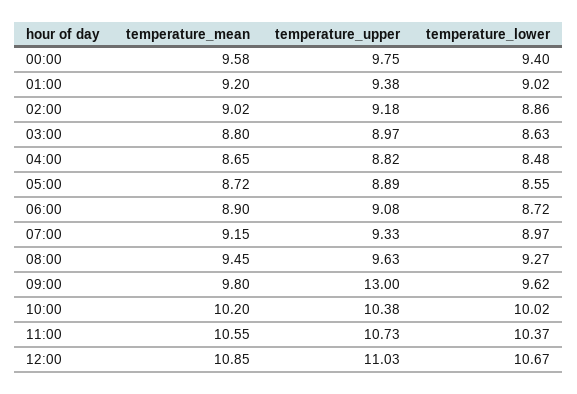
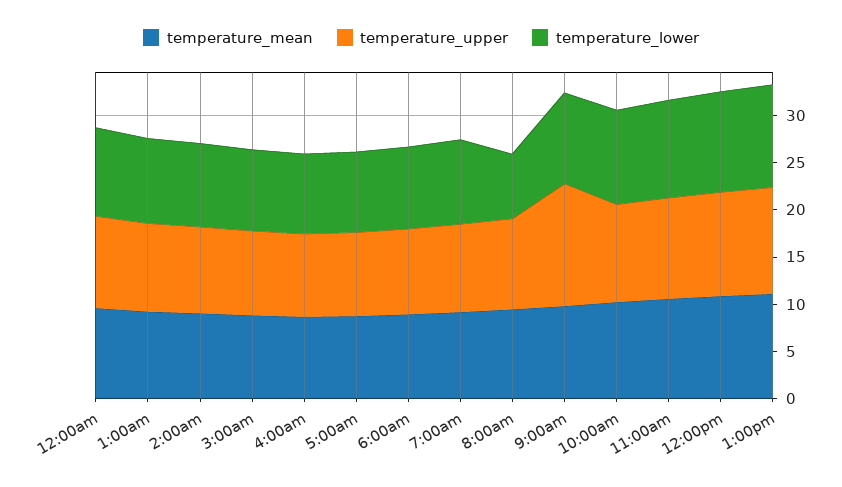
temperature_lower, 08:00: 9.27 -> 7
temperature_mean, 1:00pm: none -> 11
temperature_upper, 1:00pm: none -> 11
temperature_lower, 1:00pm: none -> 11

